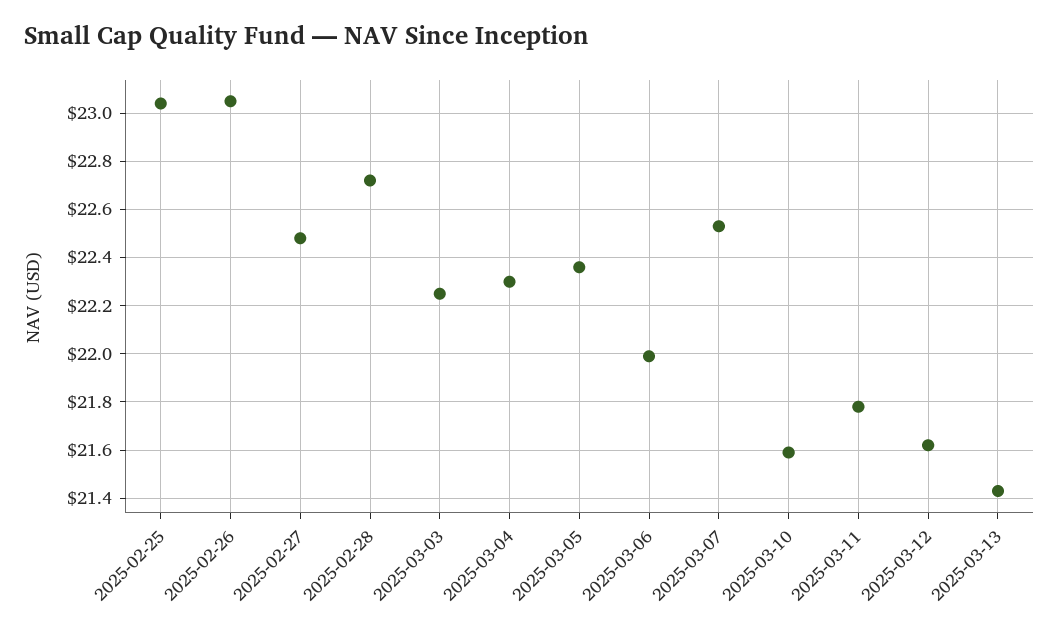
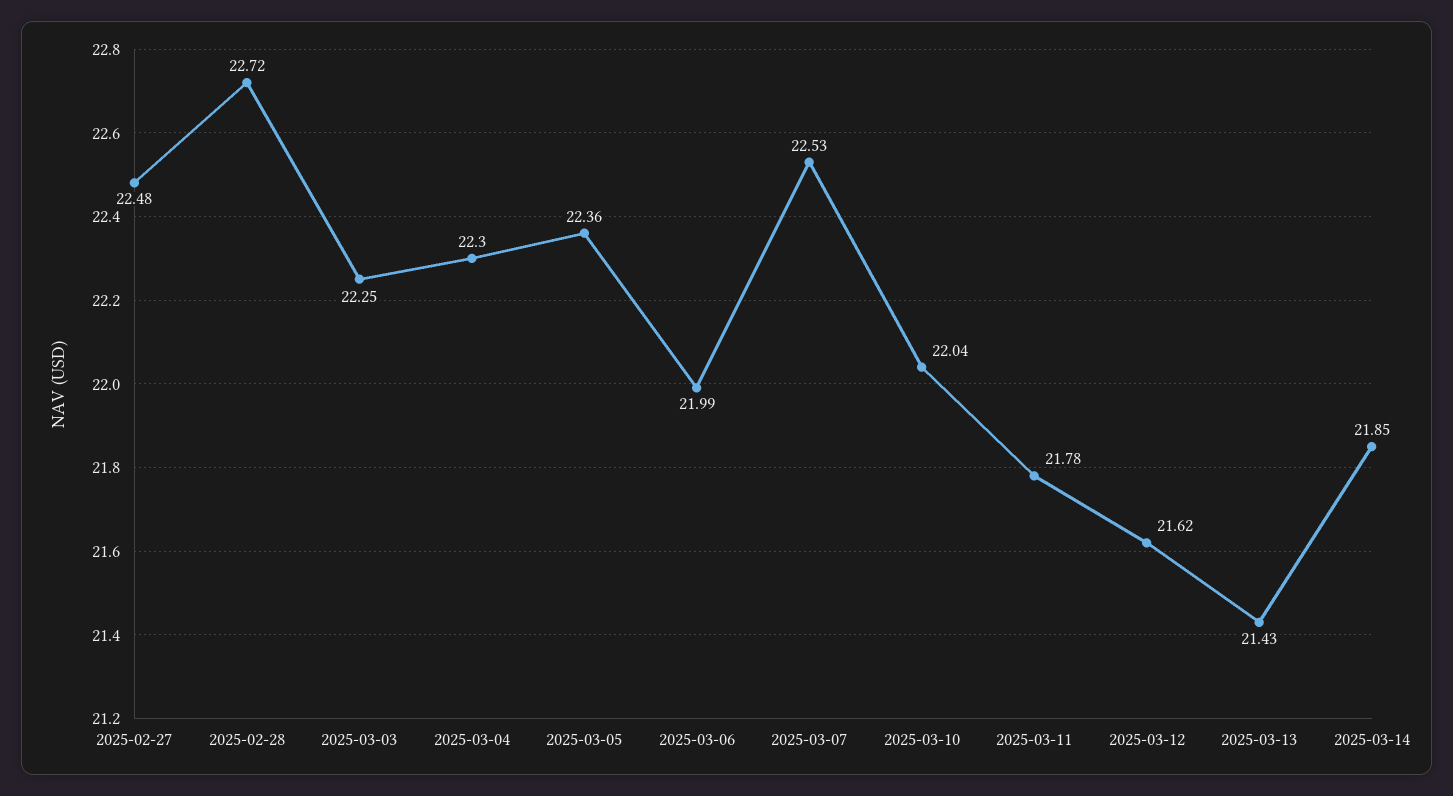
2025-02-25: 23.05 -> none
2025-02-26: 23.05 -> none
2025-03-10: 21.6 -> 22.04
2025-03-14: none -> 21.85

